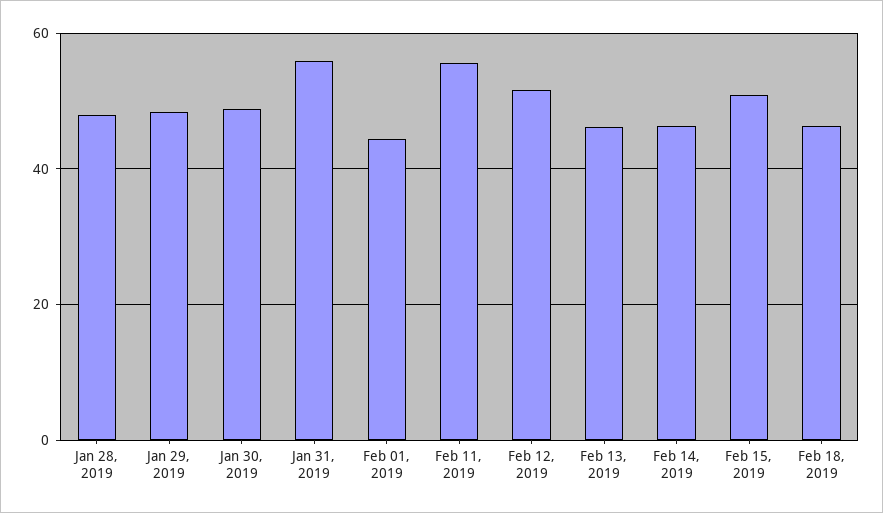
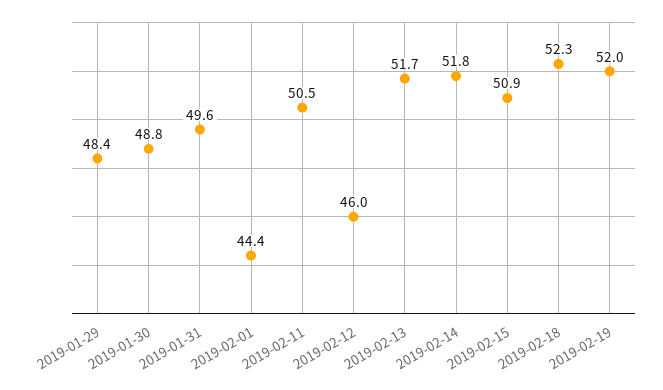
Jan 28, 2019: 48 -> none
Jan 31, 2019: 56 -> 49.6
Feb 11, 2019: 56 -> 50.5
Feb 12, 2019: 52 -> 46
Feb 13, 2019: 46 -> 51.7
Feb 14, 2019: 46 -> 51.8
Feb 18, 2019: 46 -> 52.3
2019-02-19: none -> 52

